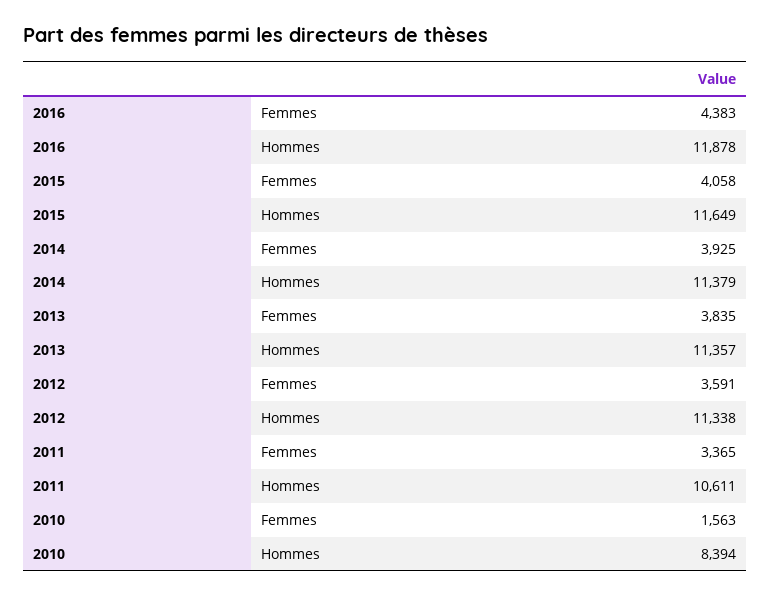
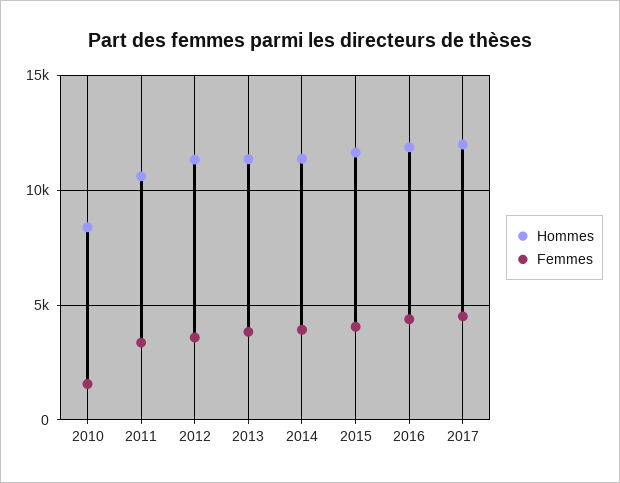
Hommes, 2017: none -> 12000
Femmes, 2017: none -> 4500

